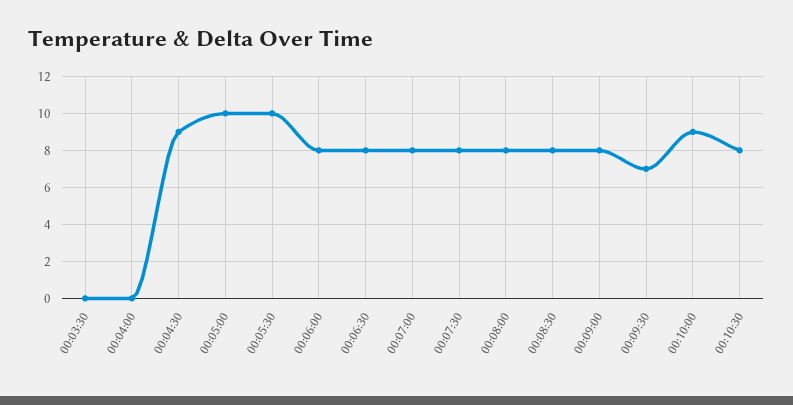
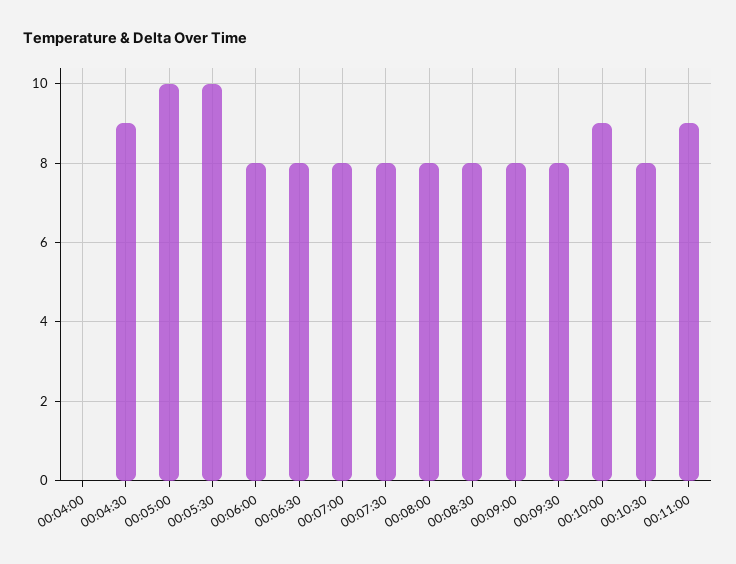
00:03:30: 0 -> none
00:09:30: 7 -> 8
00:11:00: none -> 9

